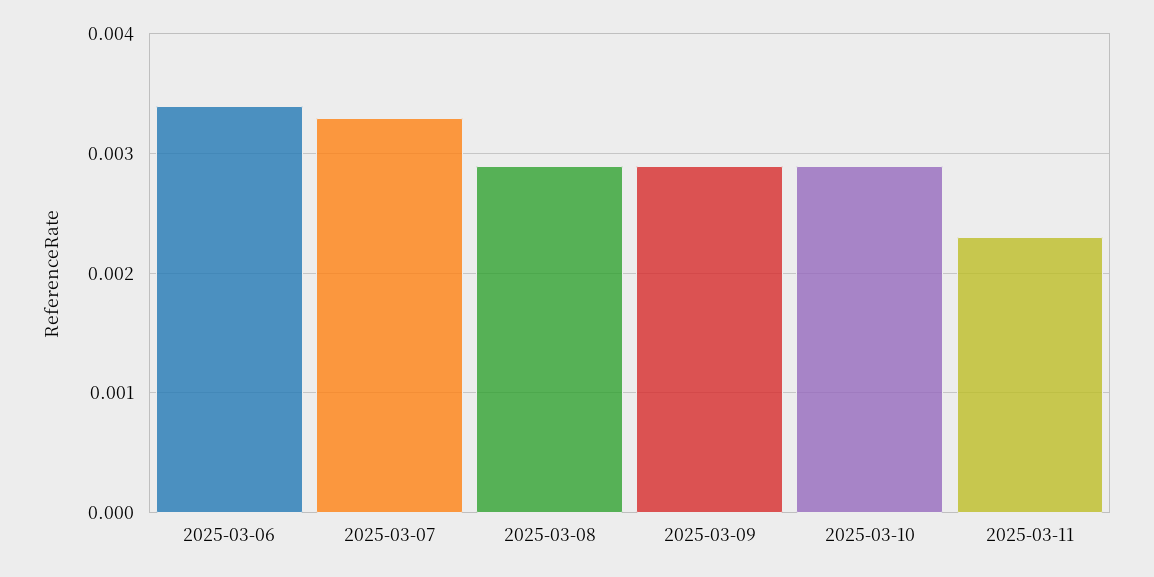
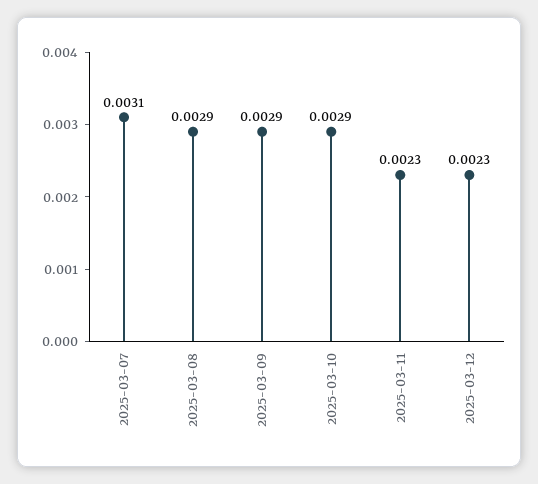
2025-03-06: 0.0034 -> none
2025-03-07: 0.0033 -> 0.0031
2025-03-12: none -> 0.0023

